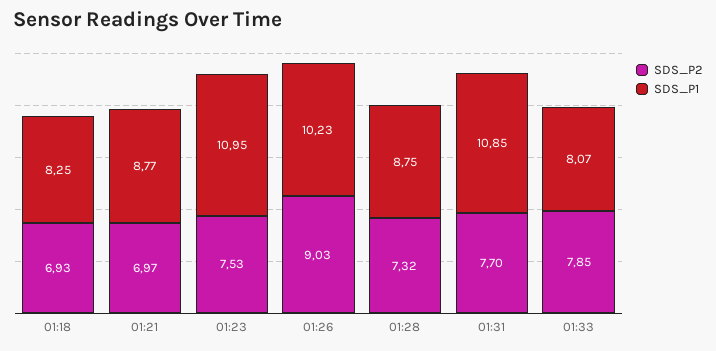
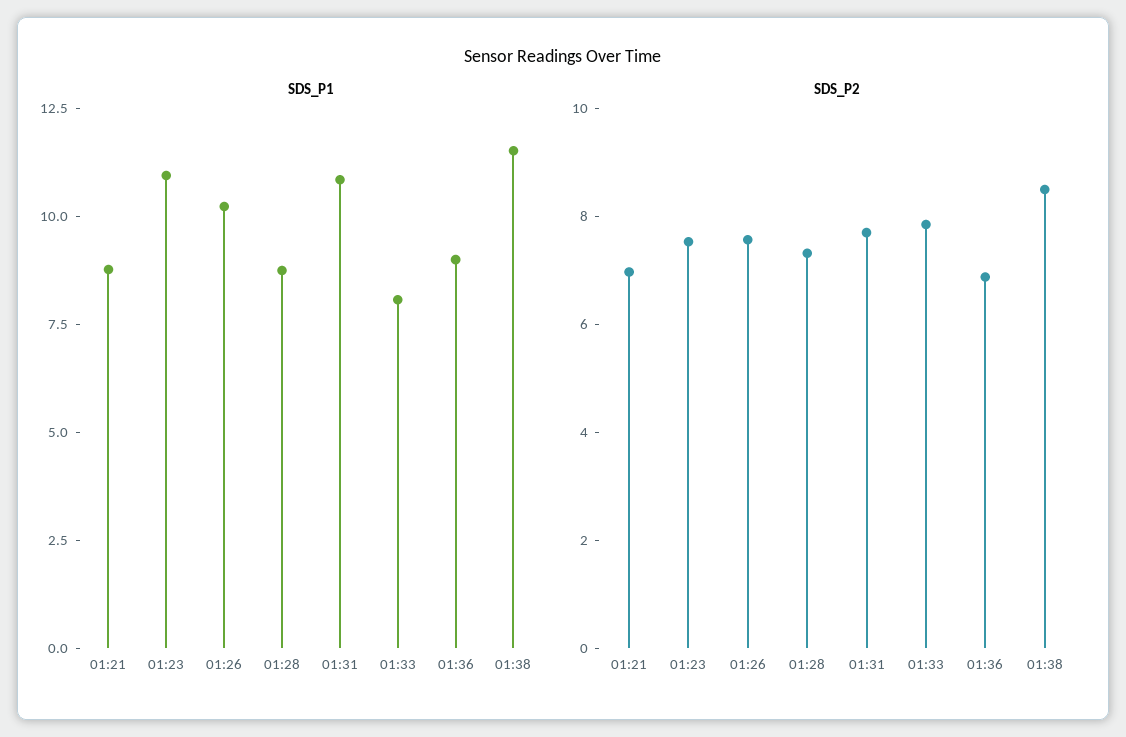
SDS_P2, 01:18: 6.93 -> none
SDS_P1, 01:18: 8.25 -> none
SDS_P2, 01:26: 9.03 -> 7.5
SDS_P1, 01:36: none -> 9
SDS_P1, 01:38: none -> 11.5
SDS_P2, 01:36: none -> 7
SDS_P2, 01:38: none -> 8.5

